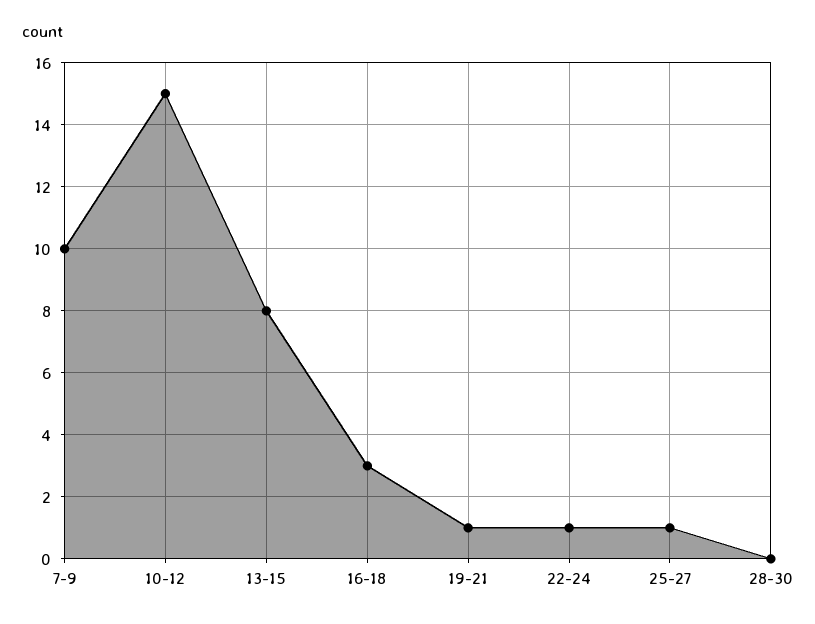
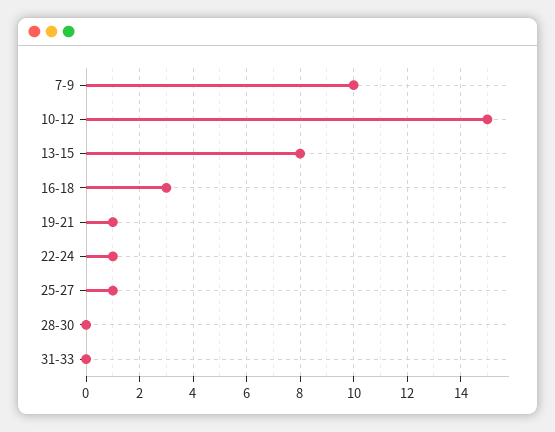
31-33: none -> 0

